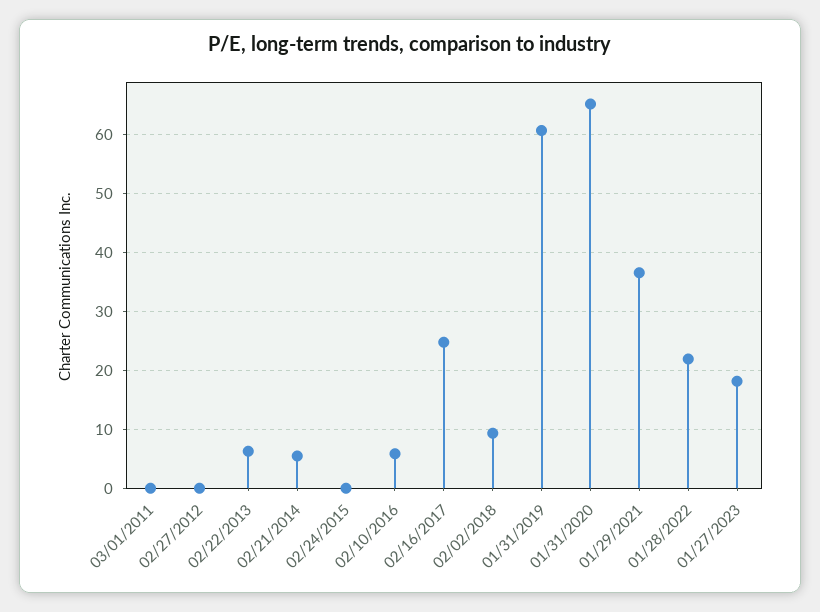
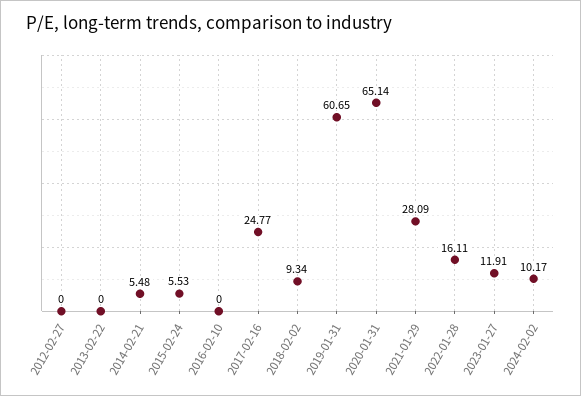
03/01/2011: 0 -> none
02/22/2013: 6 -> 0
02/24/2015: 0 -> 5.53
02/10/2016: 6 -> 0
01/29/2021: 36 -> 28.09
01/28/2022: 22 -> 16.11
01/27/2023: 18 -> 11.91
2024-02-02: none -> 10.17

